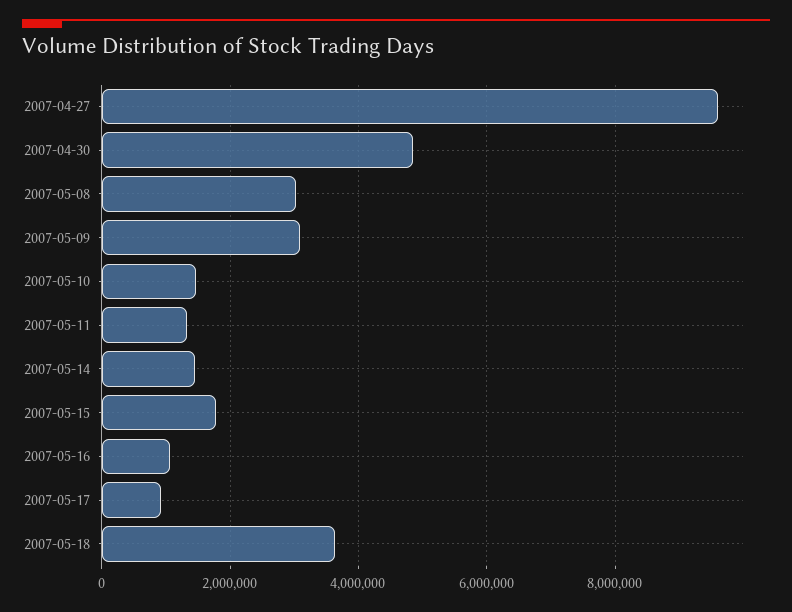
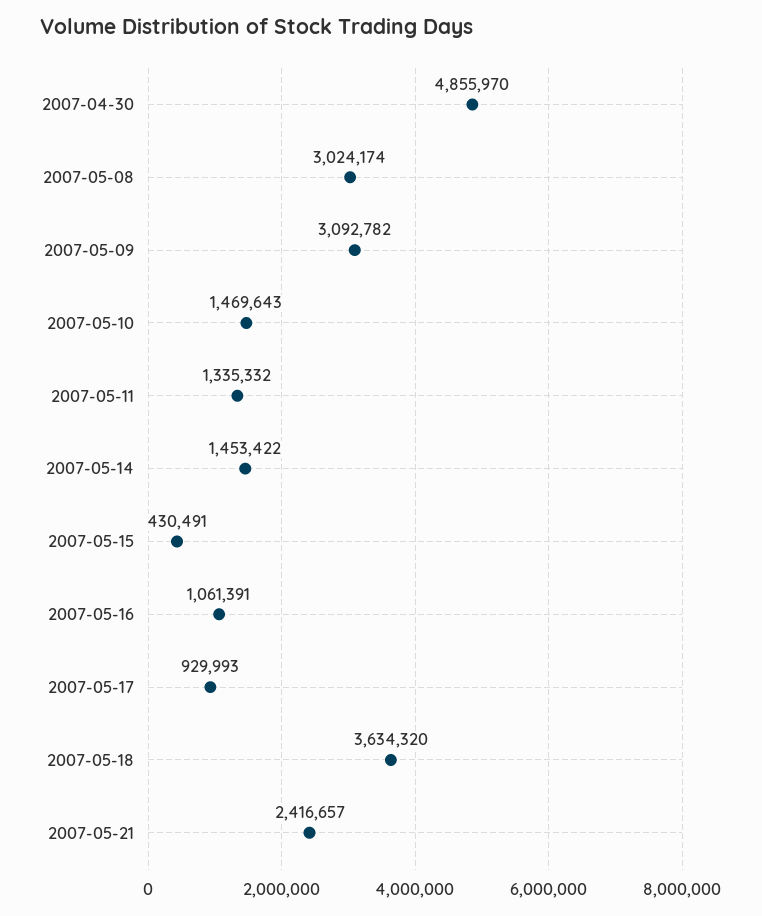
2007-04-27: 9600000 -> none
2007-05-15: 1800000 -> 430491
2007-05-21: none -> 2416657

